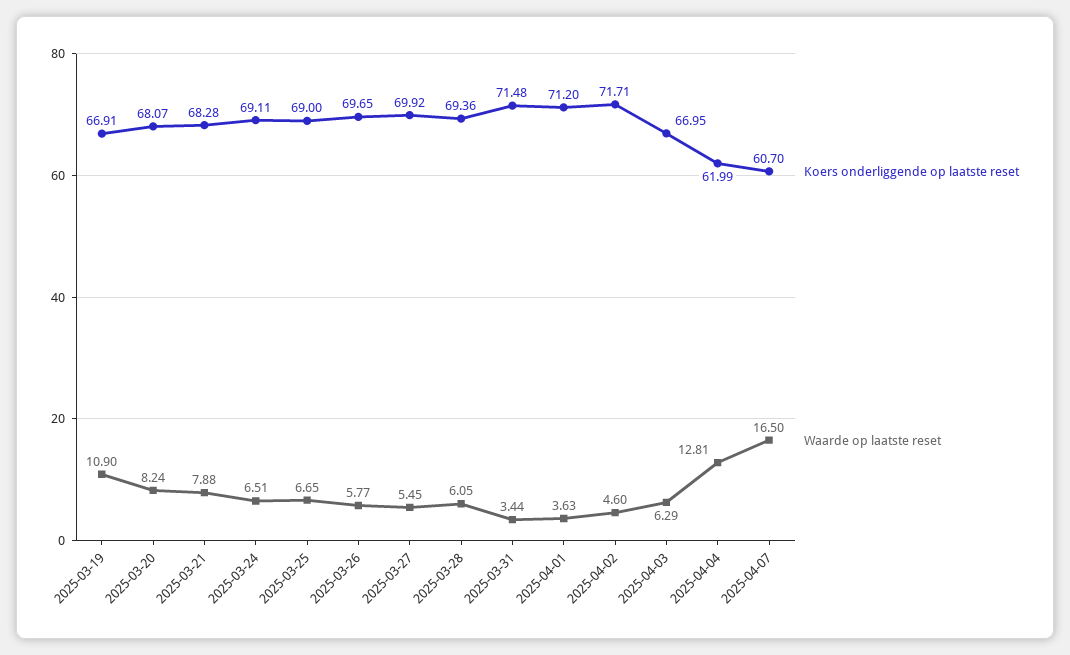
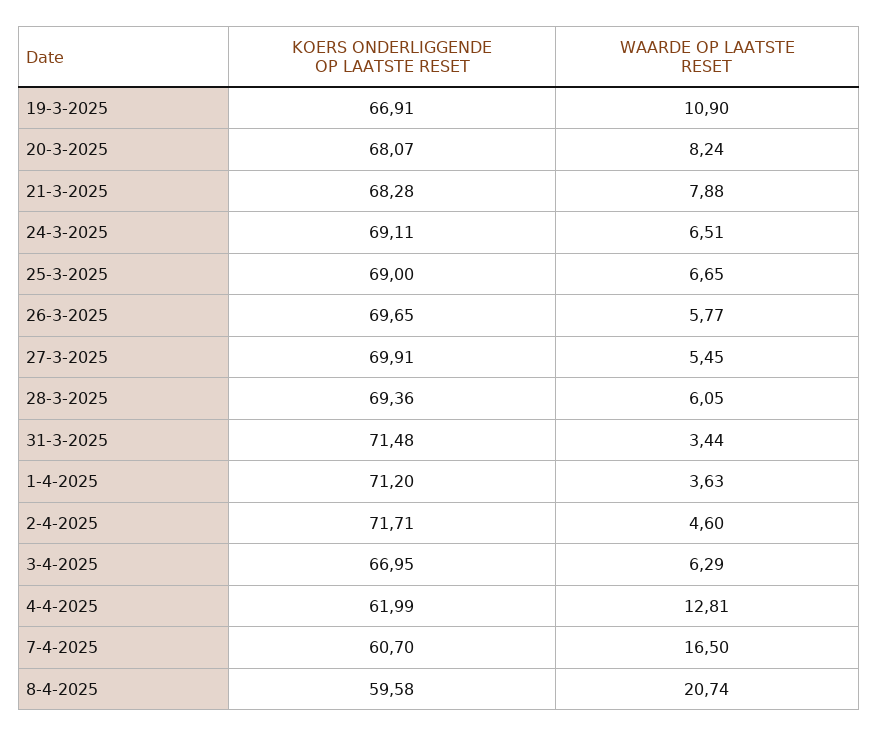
Koers onderliggende op laatste reset, 2025-03-27: 69.92 -> 69.91
Koers onderliggende op laatste reset, 8-4-2025: none -> 59.58
Waarde op laatste reset, 8-4-2025: none -> 20.74

